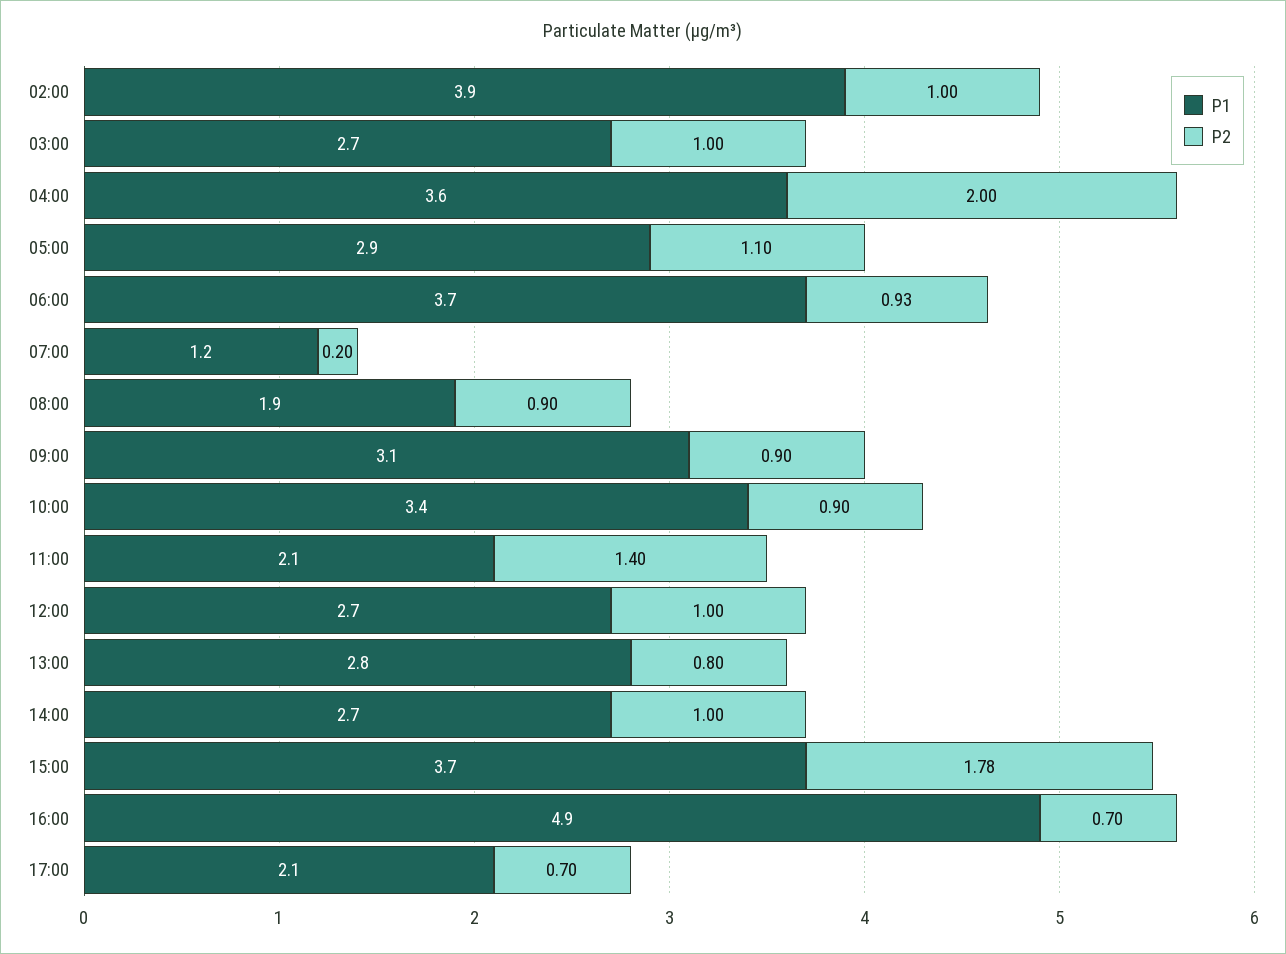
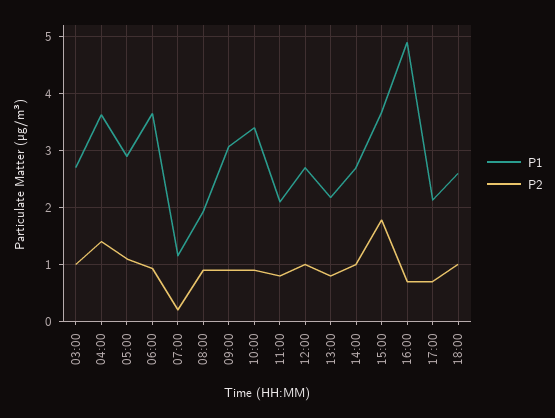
P1, 02:00: 3.9 -> none
P2, 02:00: 1 -> none
P2, 04:00: 2 -> 1.4
P2, 11:00: 1.4 -> 0.8
P1, 13:00: 2.8 -> 2.2
P1, 18:00: none -> 2.6
P2, 18:00: none -> 1

